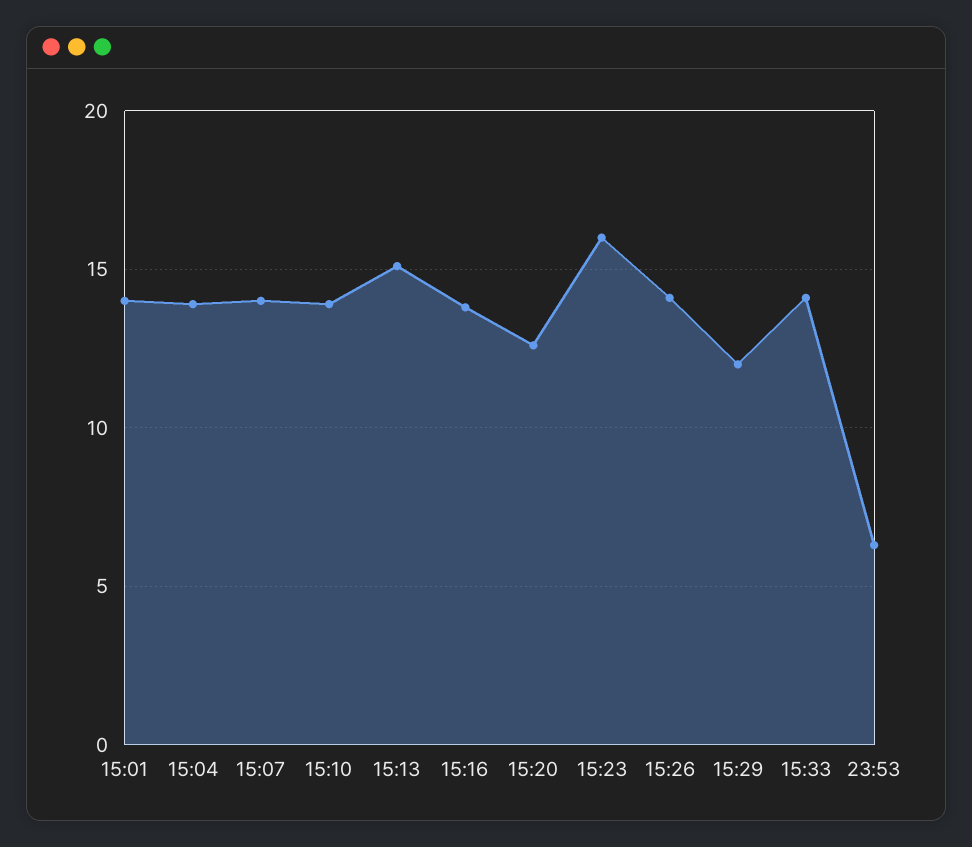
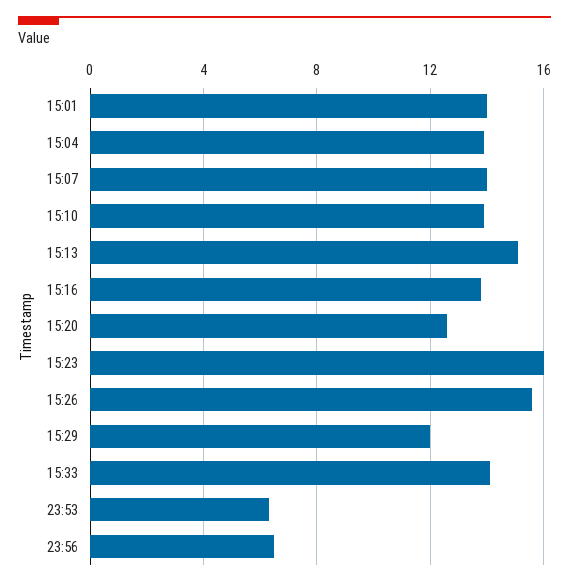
15:26: 14 -> 15.5
23:56: none -> 6.5

